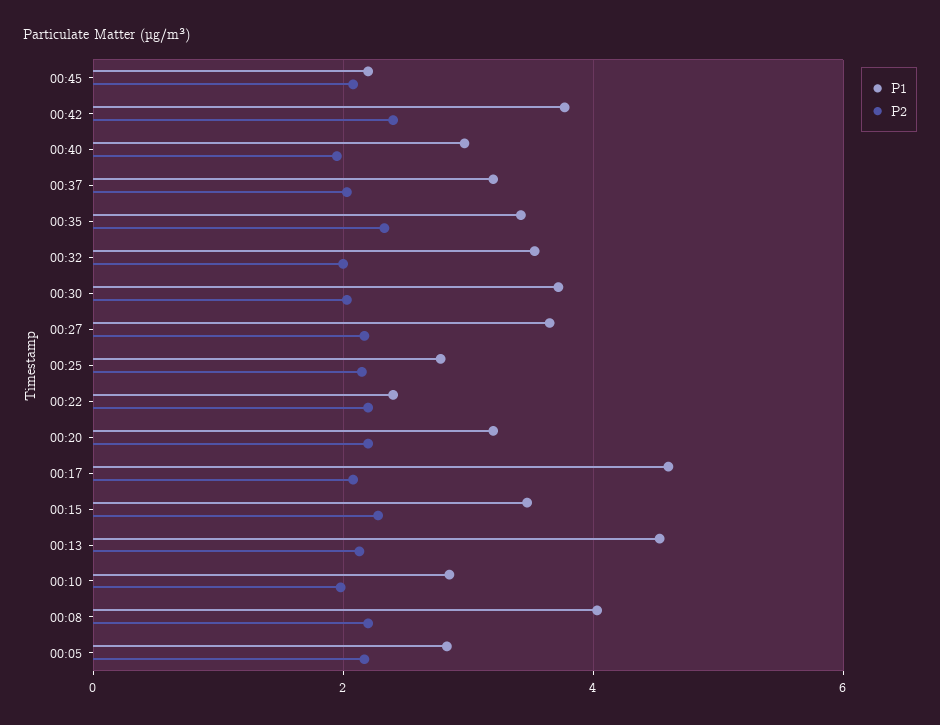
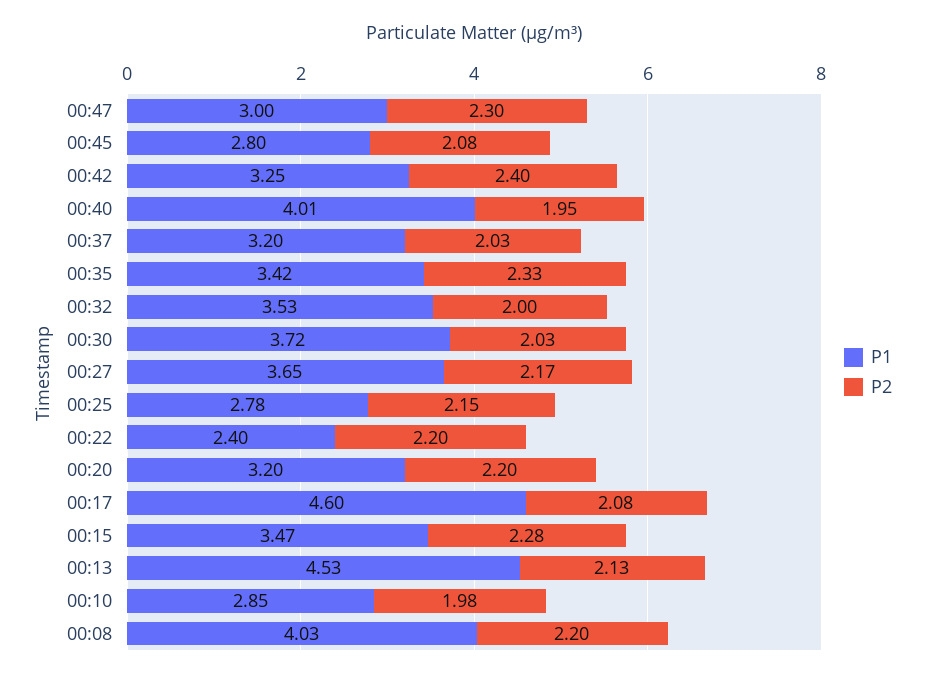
P1, 00:45: 2.2 -> 2.8
P1, 00:42: 3.8 -> 3.25
P1, 00:40: 3 -> 4.01
P1, 00:05: 2.8 -> none
P2, 00:05: 2.2 -> none
P1, 00:47: none -> 3
P2, 00:47: none -> 2.3

